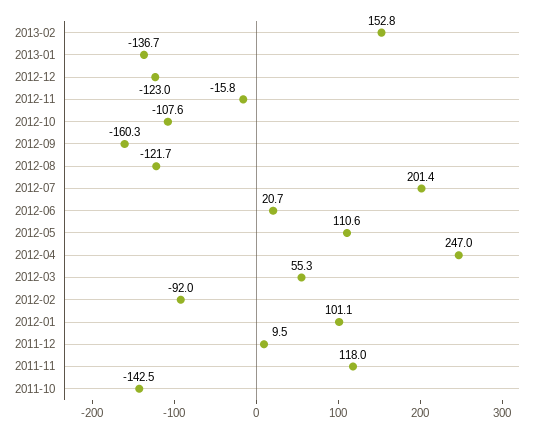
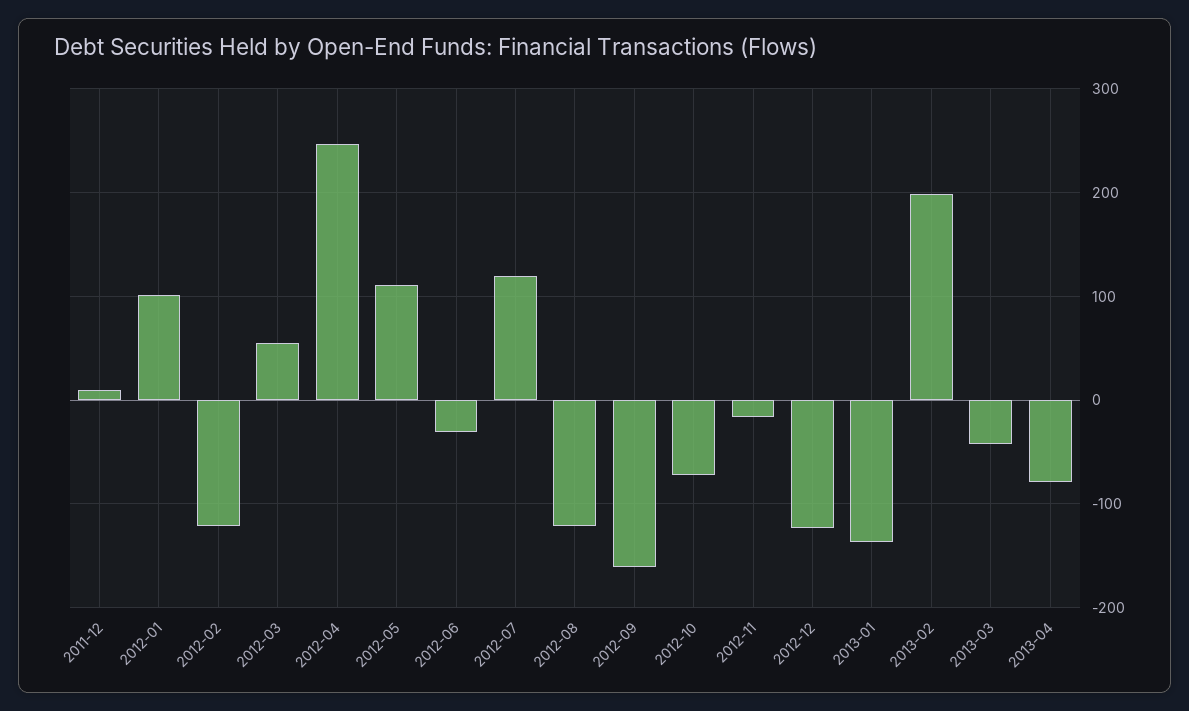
2013-02: 152.8 -> 200
2012-10: -107.6 -> -70
2012-07: 201.4 -> 120
2012-06: 20.7 -> -30
2012-02: -92 -> -120
2011-11: 118 -> none
2011-10: -142.5 -> none
2013-03: none -> -40
2013-04: none -> -80

